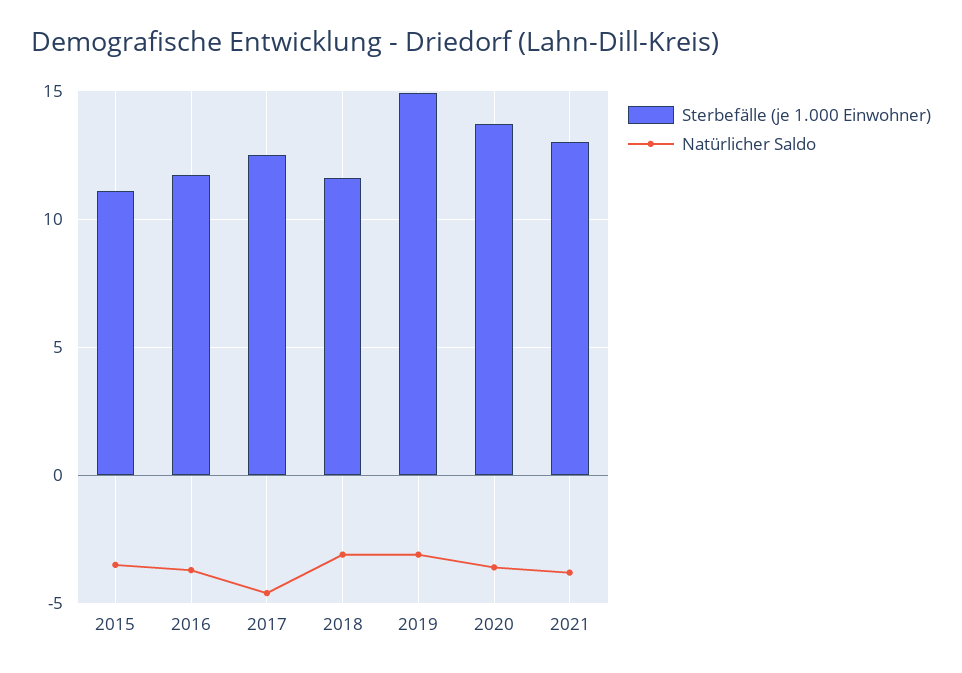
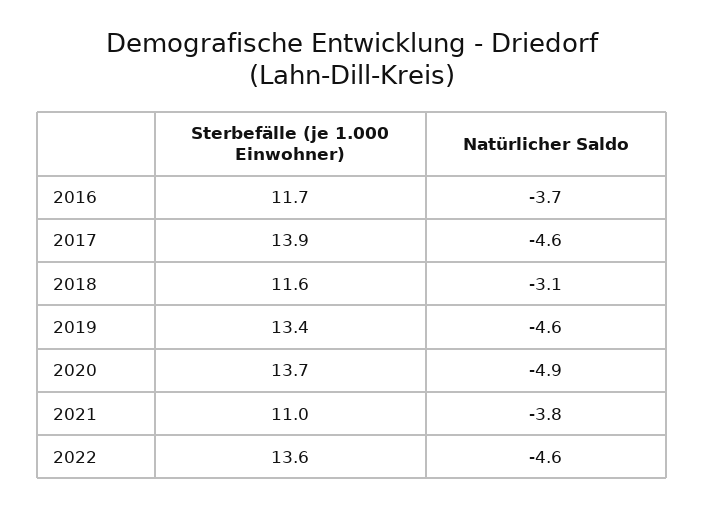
Sterbefälle (je 1.000 Einwohner), 2015: 11 -> none
Natürlicher Saldo, 2015: -3.5 -> none
Sterbefälle (je 1.000 Einwohner), 2017: 12.5 -> 13.9
Sterbefälle (je 1.000 Einwohner), 2019: 15 -> 13.4
Natürlicher Saldo, 2019: -3 -> -4.6
Natürlicher Saldo, 2020: -3.5 -> -4.9
Sterbefälle (je 1.000 Einwohner), 2021: 13 -> 11
Sterbefälle (je 1.000 Einwohner), 2022: none -> 13.6
Natürlicher Saldo, 2022: none -> -4.6

